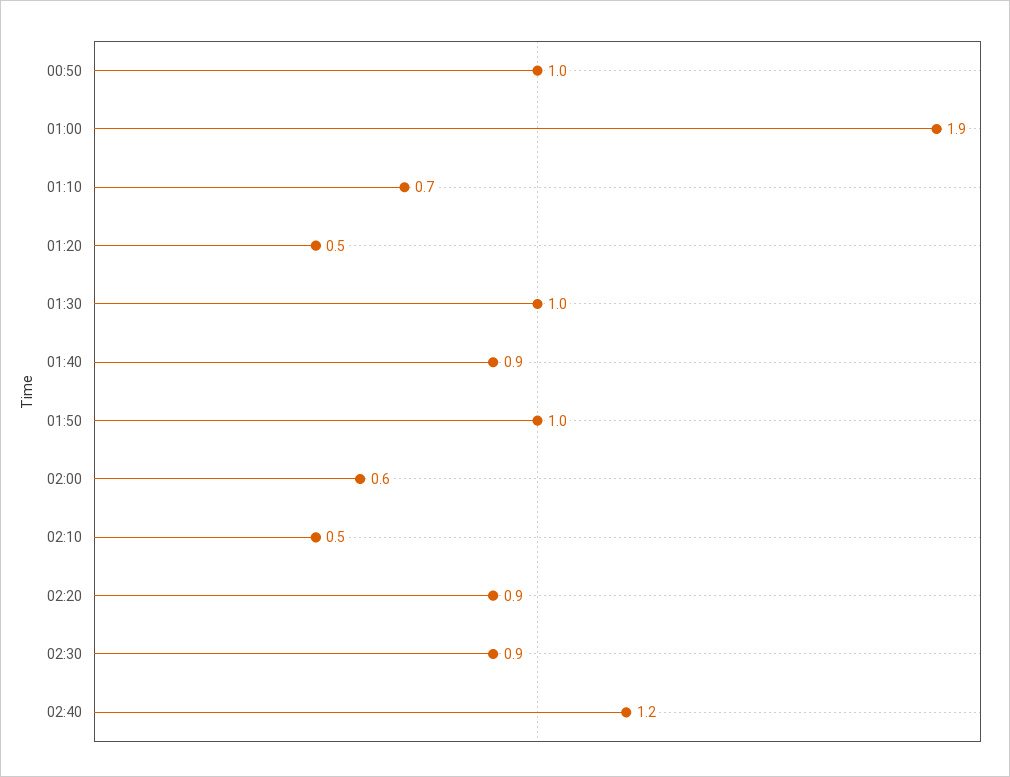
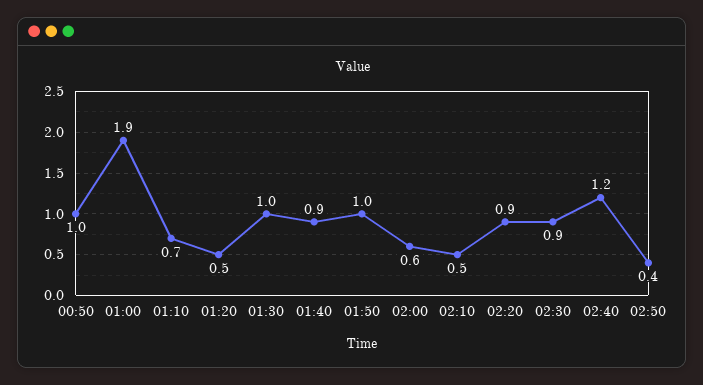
02:50: none -> 0.4

